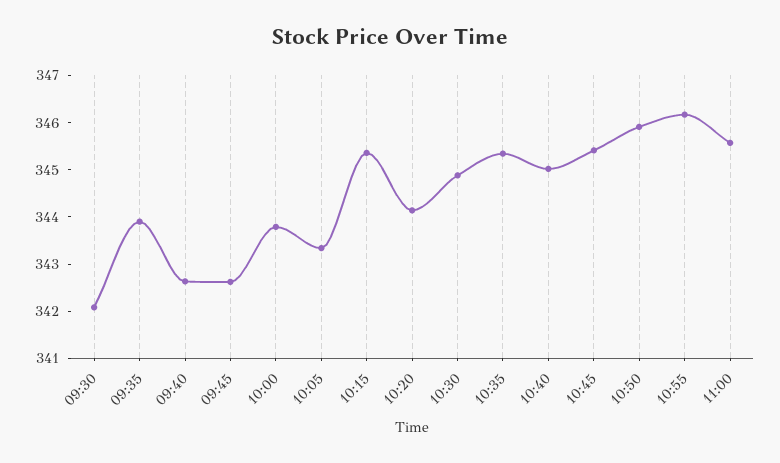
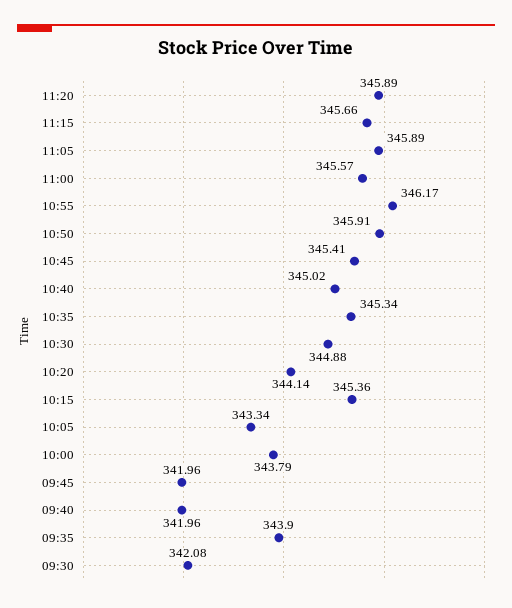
09:40: 342.6 -> 341.96
09:45: 342.6 -> 341.96
11:20: none -> 345.89
11:15: none -> 345.66
11:05: none -> 345.89

